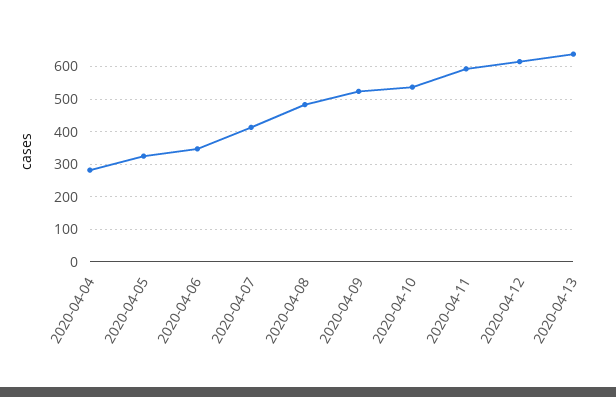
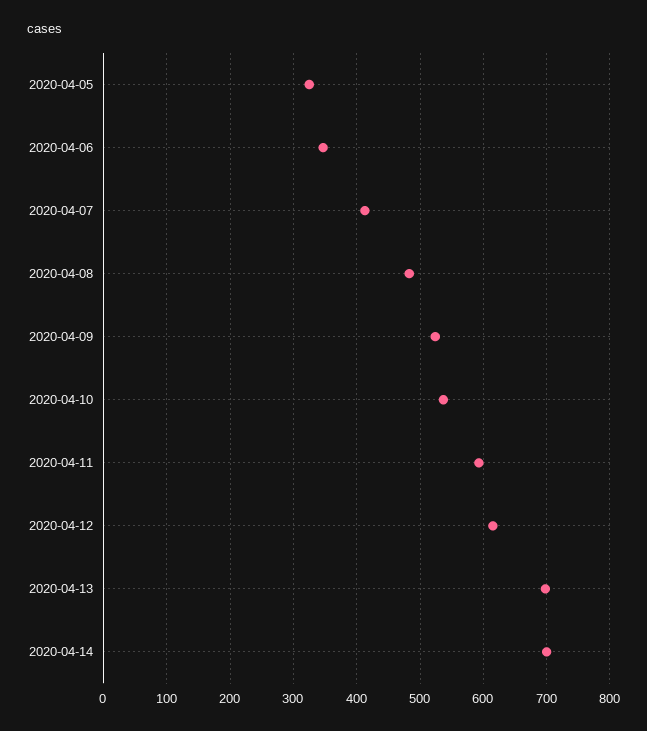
2020-04-04: 280 -> none
2020-04-13: 640 -> 700
2020-04-14: none -> 700

